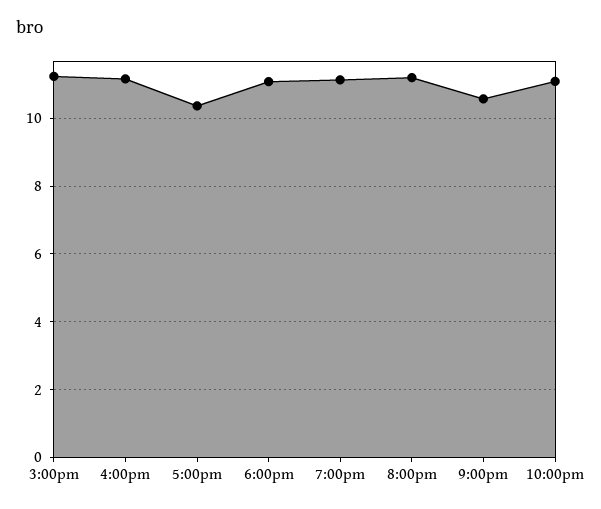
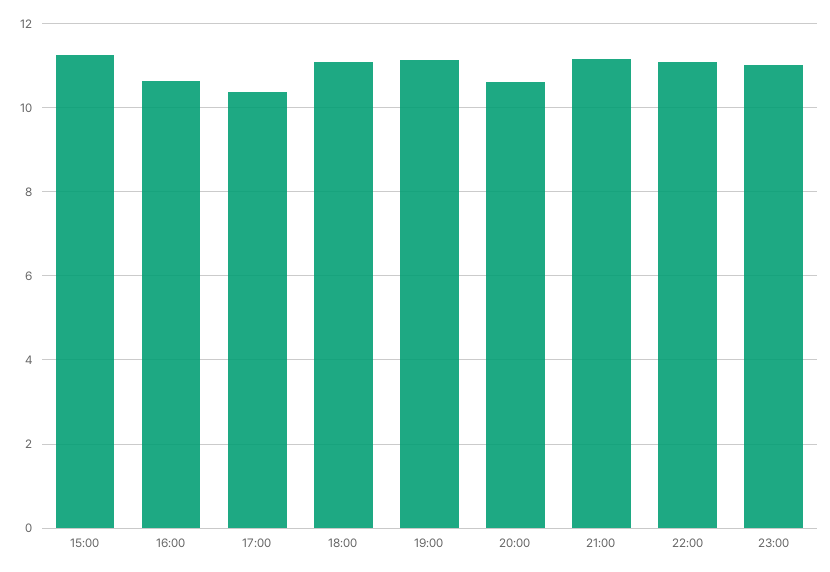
4:00pm: 11.2 -> 10.6
8:00pm: 11.2 -> 10.6
9:00pm: 10.6 -> 11.2
23:00: none -> 11

